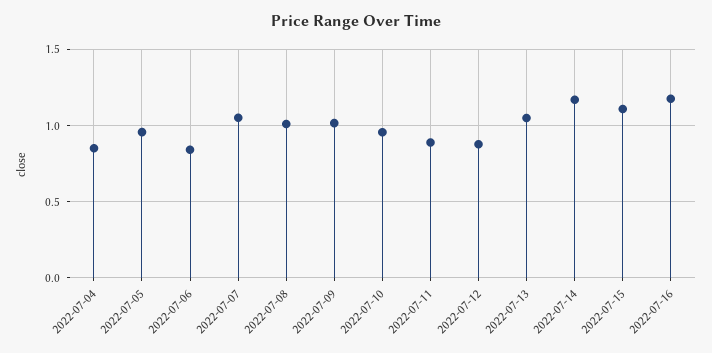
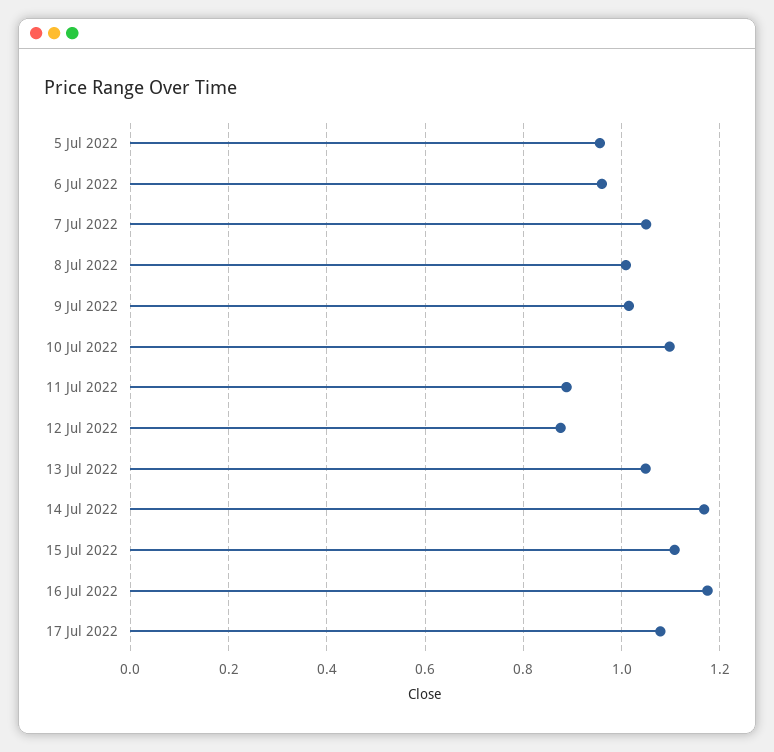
2022-07-04: 0.85 -> none
2022-07-06: 0.85 -> 0.96
2022-07-10: 0.95 -> 1.1
17 Jul 2022: none -> 1.08

